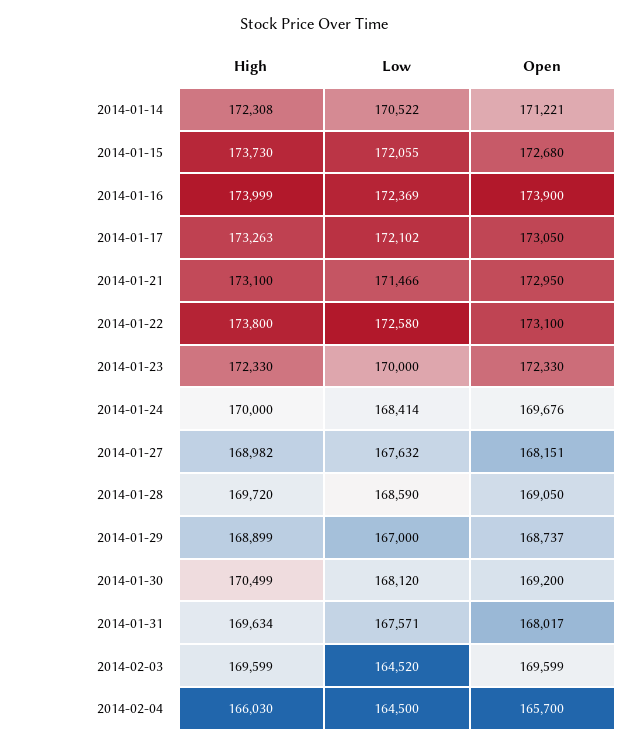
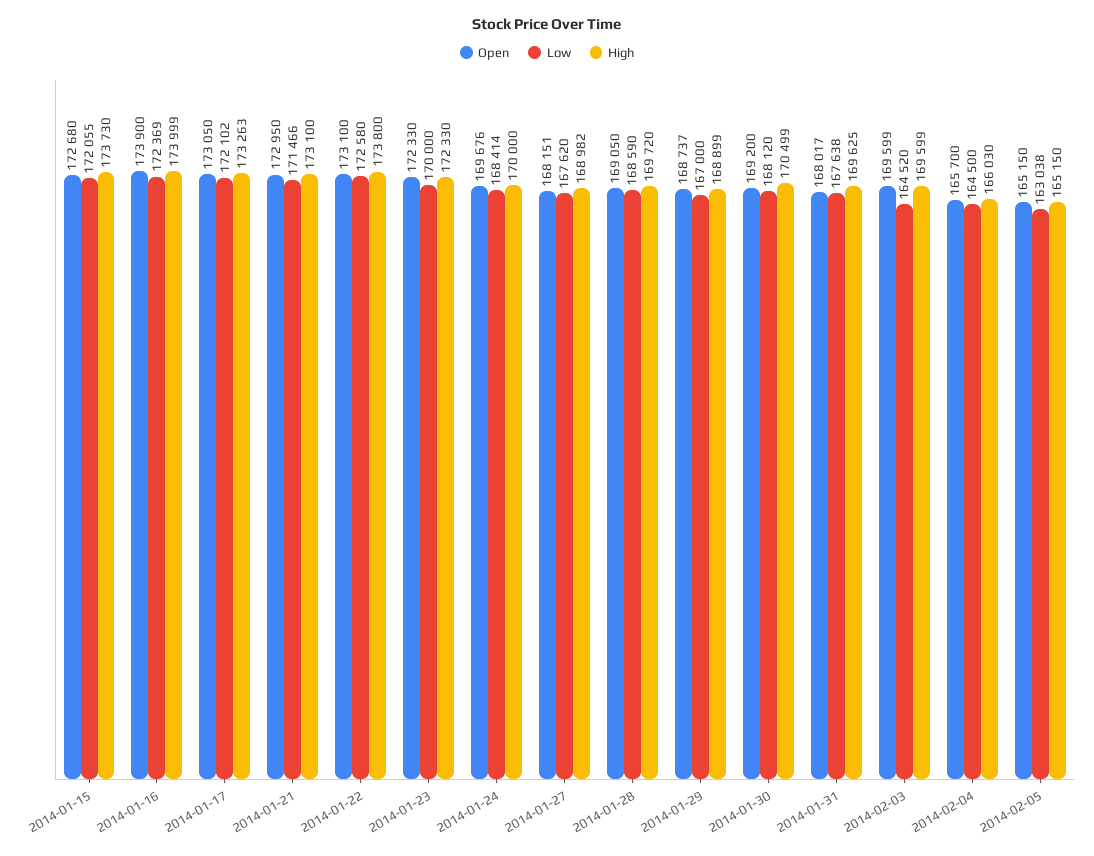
High, 2014-01-14: 172308 -> none
Low, 2014-01-14: 170522 -> none
Open, 2014-01-14: 171221 -> none
Low, 2014-01-27: 167632 -> 167620
High, 2014-01-31: 169634 -> 169625
Low, 2014-01-31: 167571 -> 167638
Open, 2014-02-05: none -> 165150
Low, 2014-02-05: none -> 163038
High, 2014-02-05: none -> 165150

